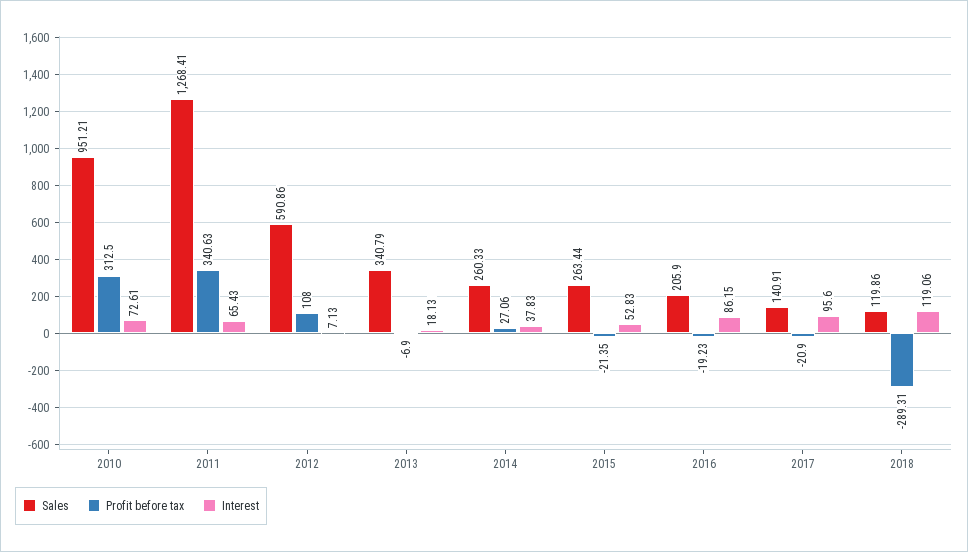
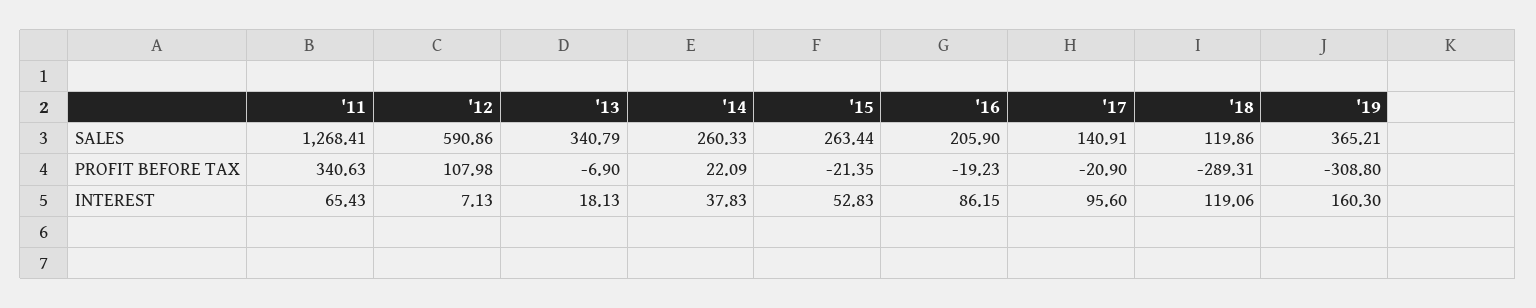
Sales, 2010: 951.21 -> none
Profit before tax, 2010: 312.5 -> none
Interest, 2010: 72.61 -> none
Profit before tax, 2012: 108 -> 107.98
Profit before tax, 2014: 27.06 -> 22.09
Sales, '19: none -> 365.21
Profit before tax, '19: none -> -308.8
Interest, '19: none -> 160.3

